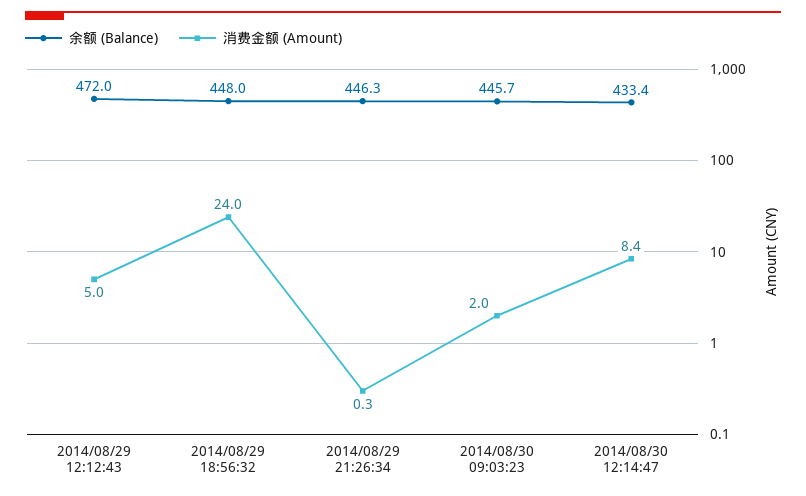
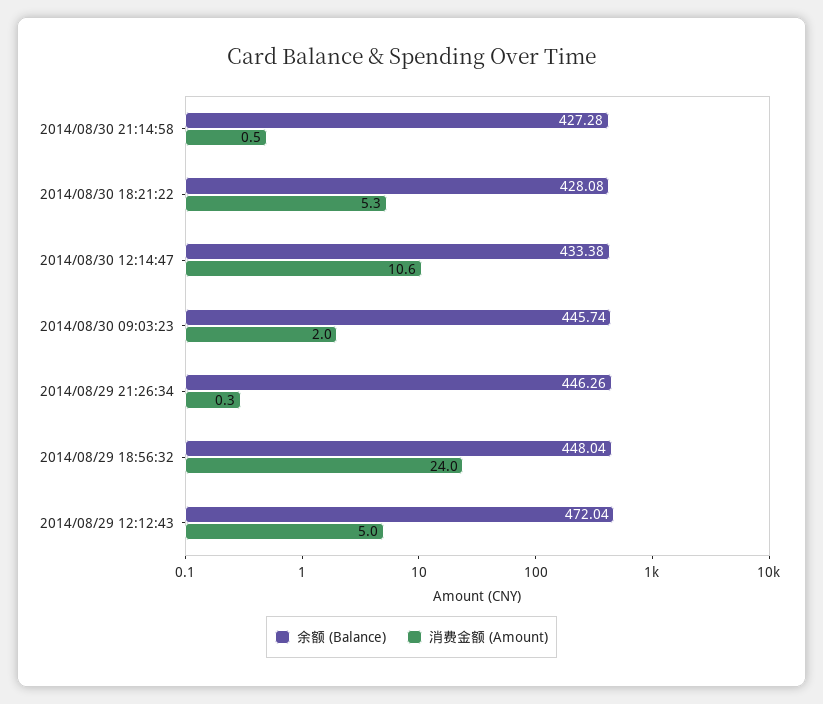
消费金额 (Amount), 2014/08/30 12:14:47: 8.4 -> 10.6
余额 (Balance), 2014/08/30 21:14:58: none -> 427.28
消费金额 (Amount), 2014/08/30 21:14:58: none -> 0.5
余额 (Balance), 2014/08/30 18:21:22: none -> 428.08
消费金额 (Amount), 2014/08/30 18:21:22: none -> 5.3

